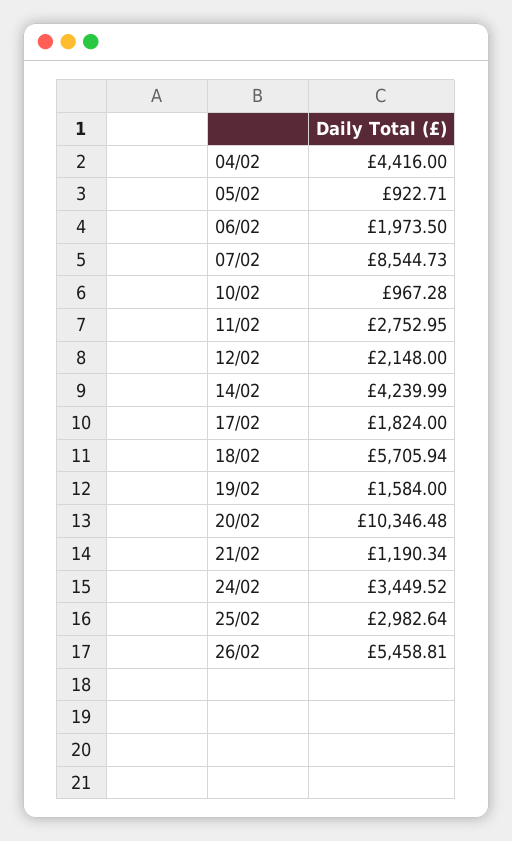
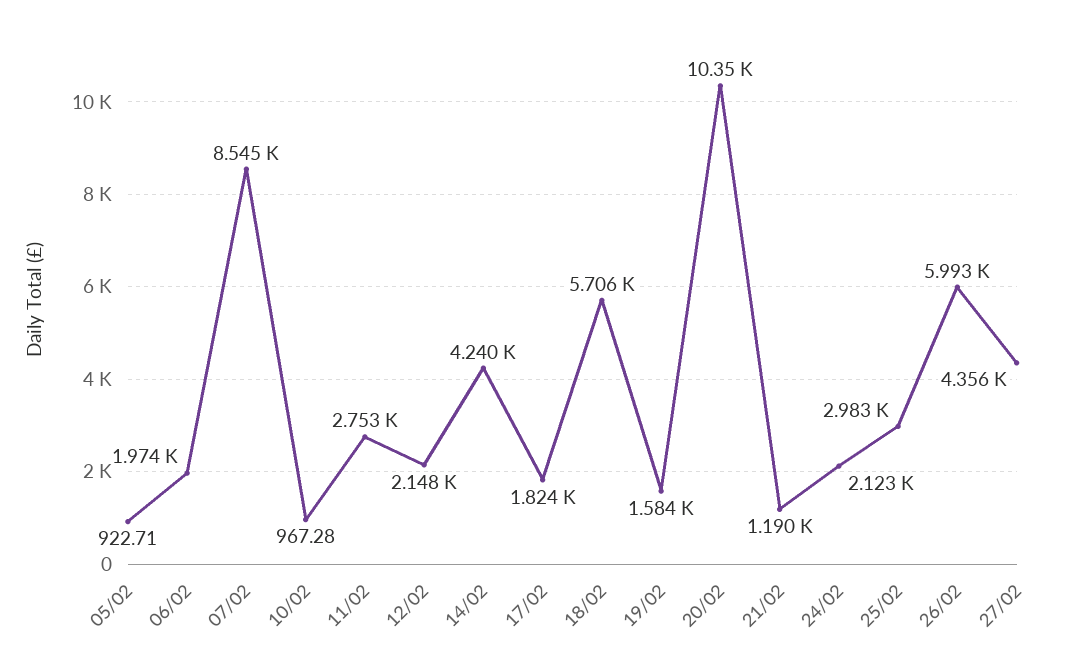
04/02: 4416 -> none
24/02: 3449.52 -> 2123
26/02: 5458.81 -> 5993
27/02: none -> 4356

